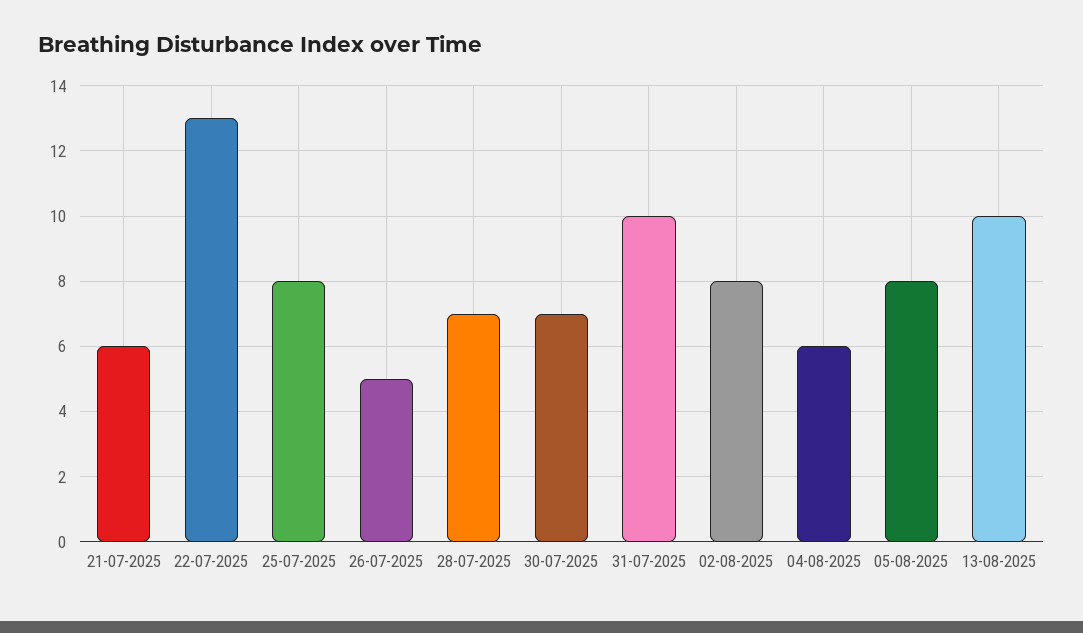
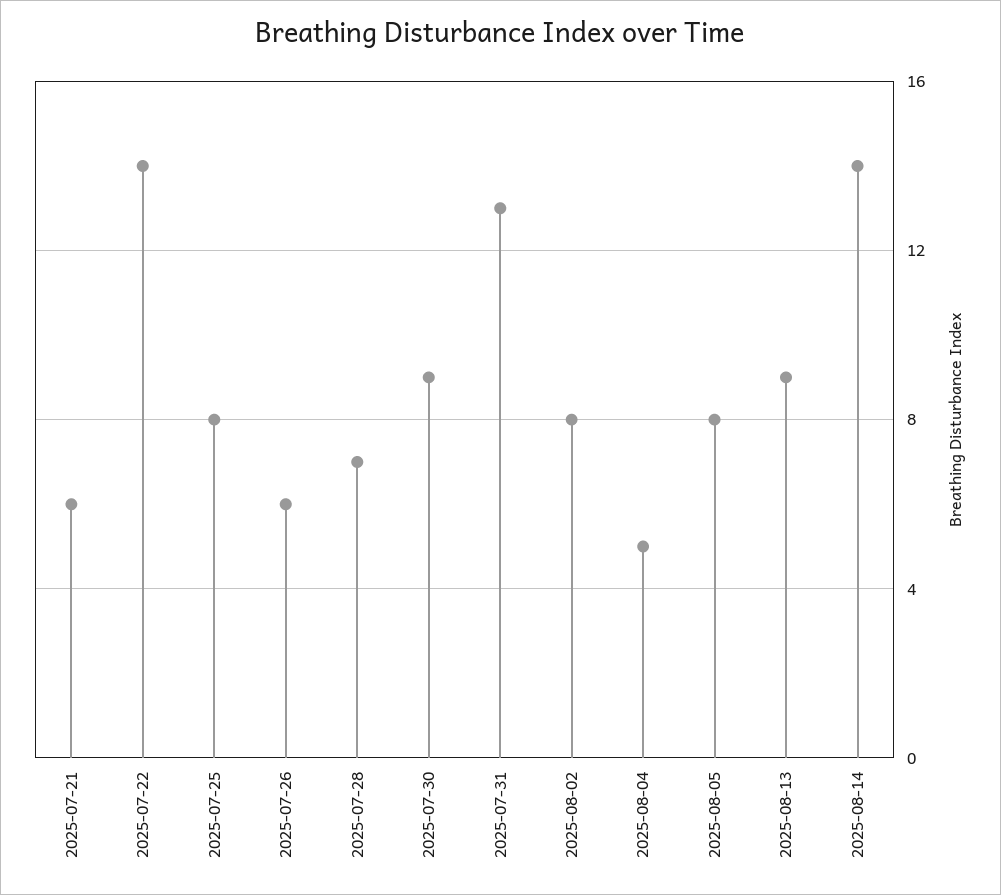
22-07-2025: 13 -> 14
26-07-2025: 5 -> 6
30-07-2025: 7 -> 9
31-07-2025: 10 -> 13
04-08-2025: 6 -> 5
13-08-2025: 10 -> 9
2025-08-14: none -> 14

